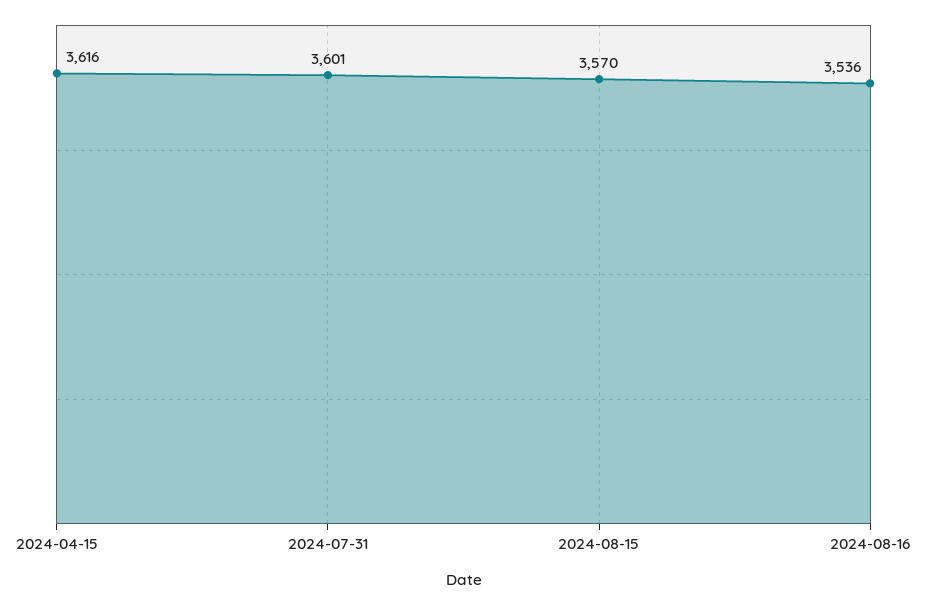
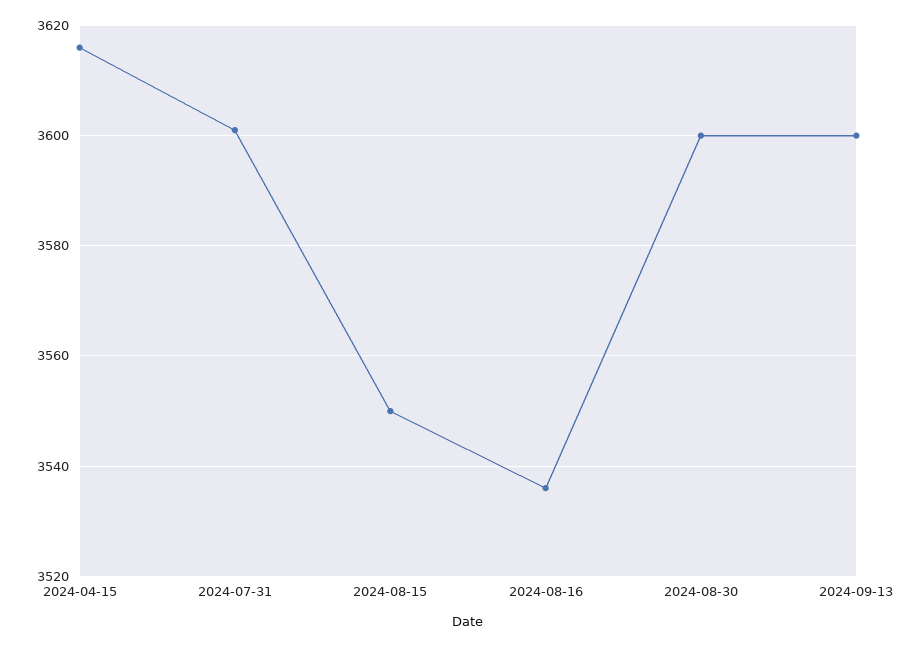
2024-08-15: 3570 -> 3550
2024-08-30: none -> 3600
2024-09-13: none -> 3600

